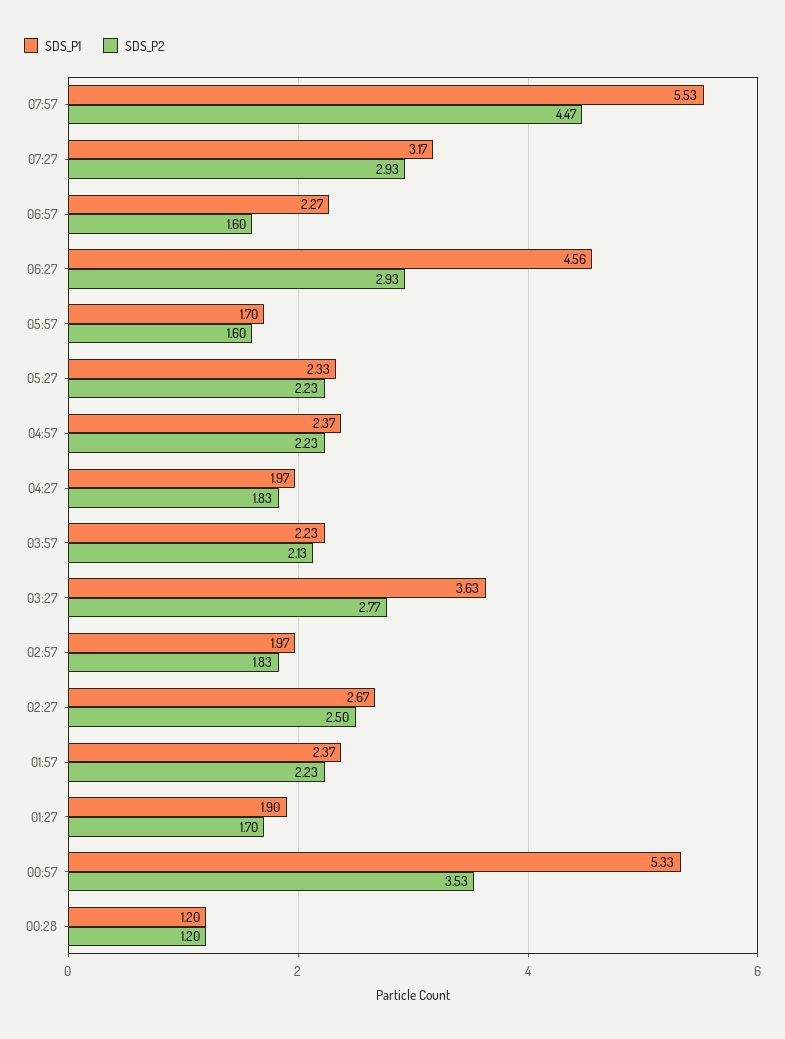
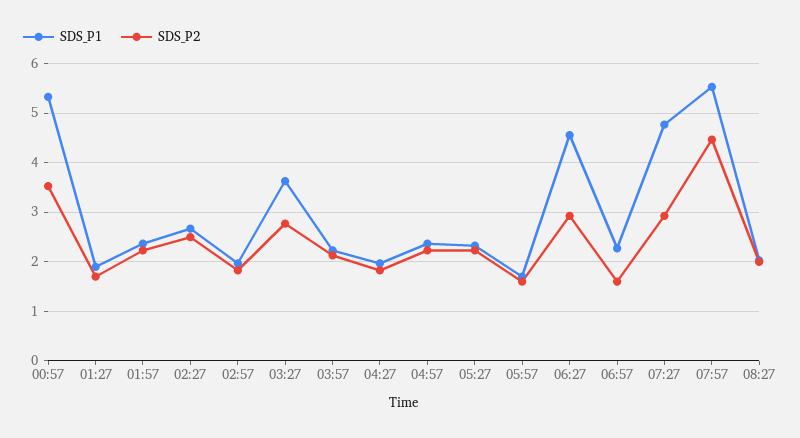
SDS_P1, 07:27: 3.17 -> 4.8
SDS_P1, 00:28: 1.2 -> none
SDS_P2, 00:28: 1.2 -> none
SDS_P1, 08:27: none -> 2
SDS_P2, 08:27: none -> 2

